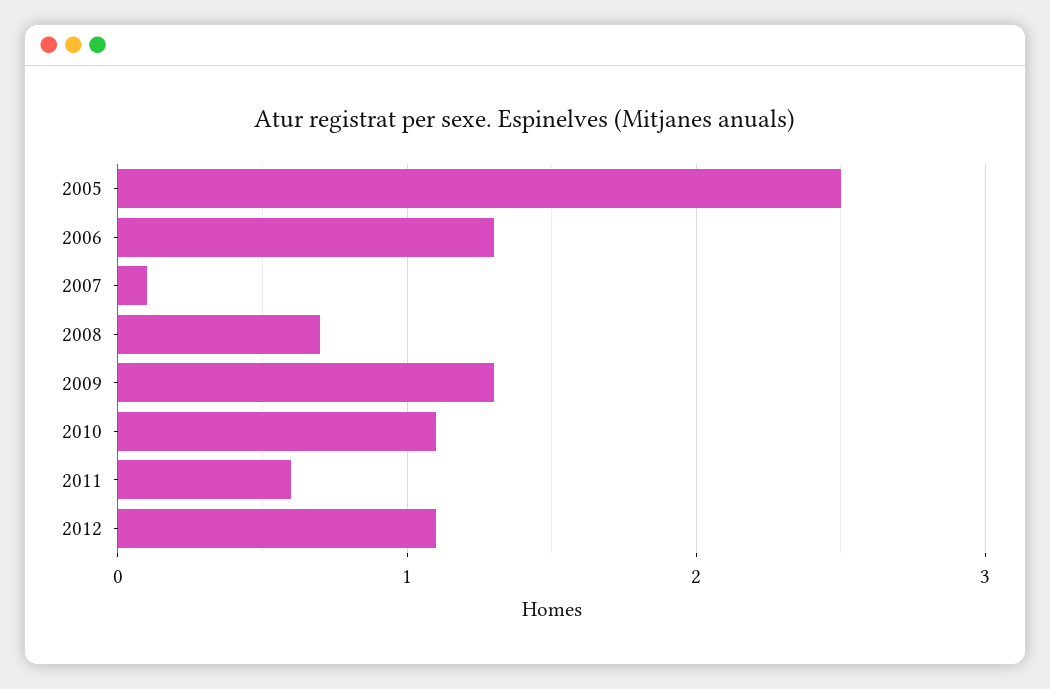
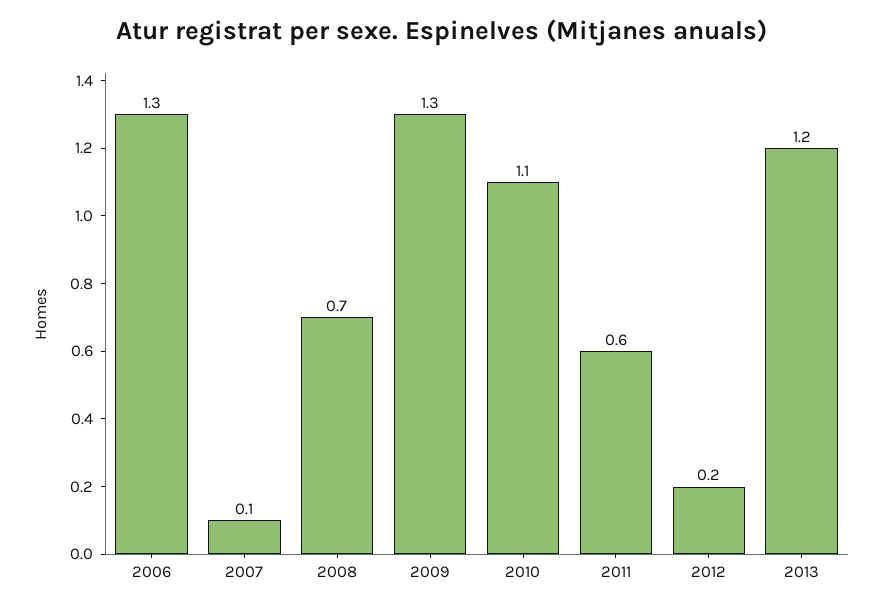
2005: 2.5 -> none
2012: 1.1 -> 0.2
2013: none -> 1.2

